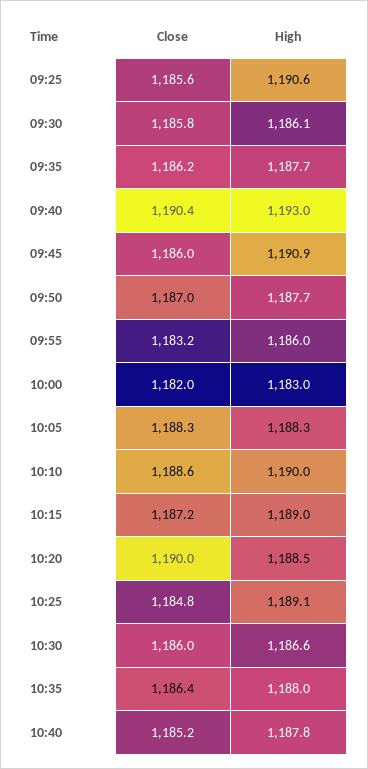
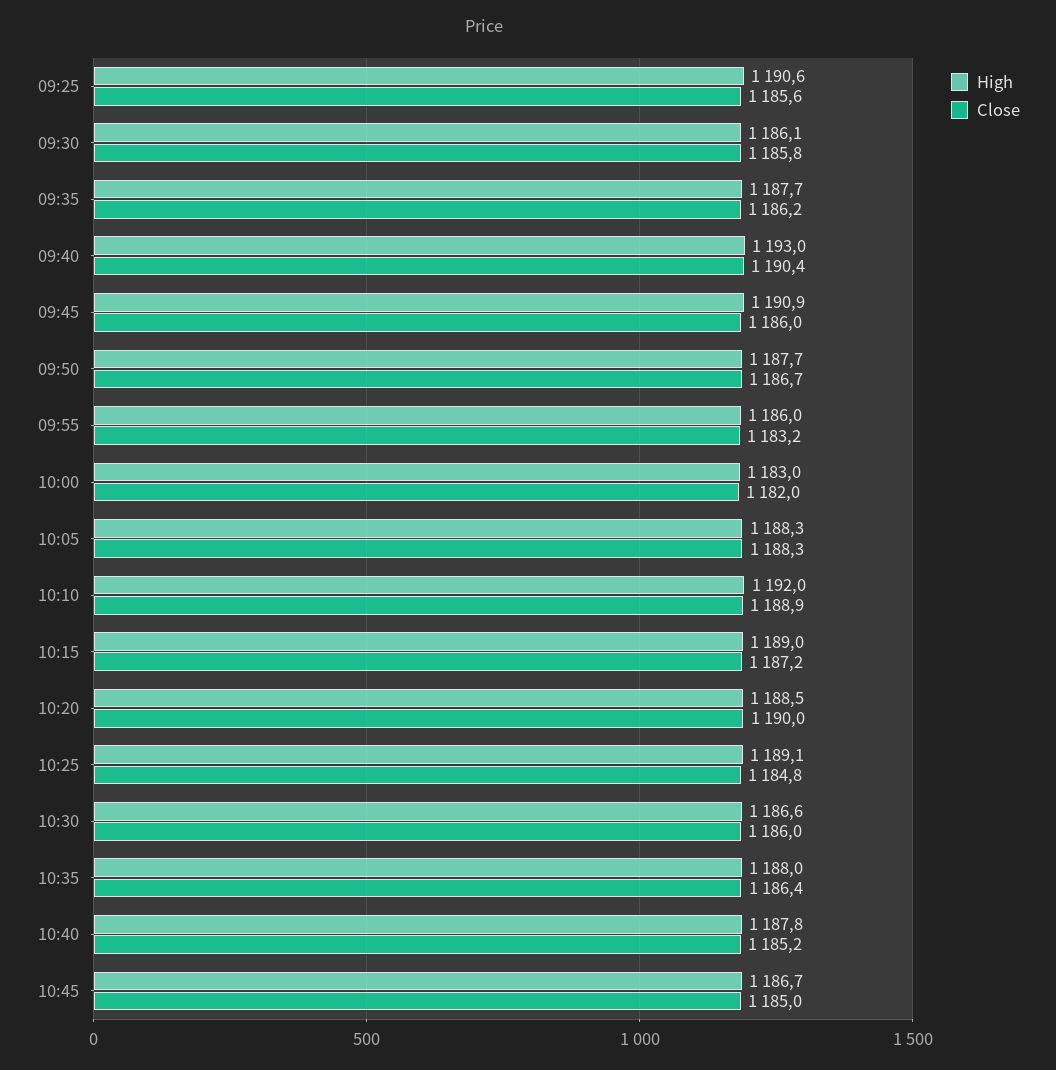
Close, 09:50: 1187 -> 1186.7
Close, 10:10: 1188.6 -> 1188.9
High, 10:10: 1190 -> 1192
High, 10:45: none -> 1186.7
Close, 10:45: none -> 1185

